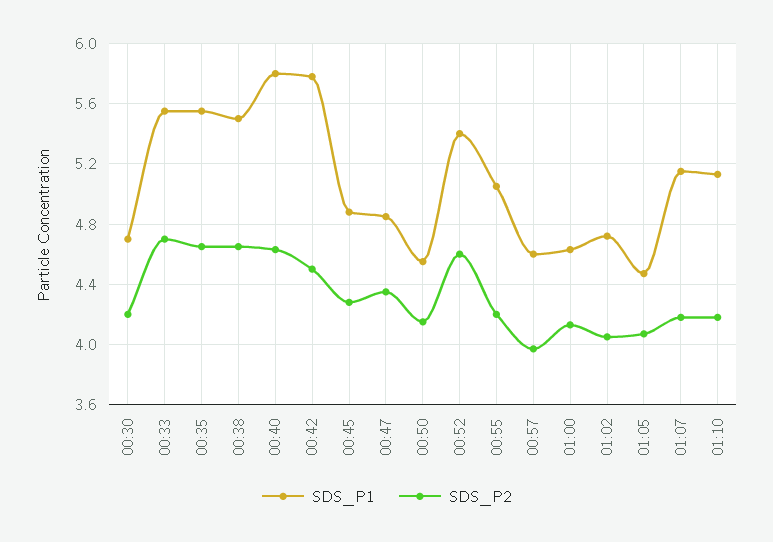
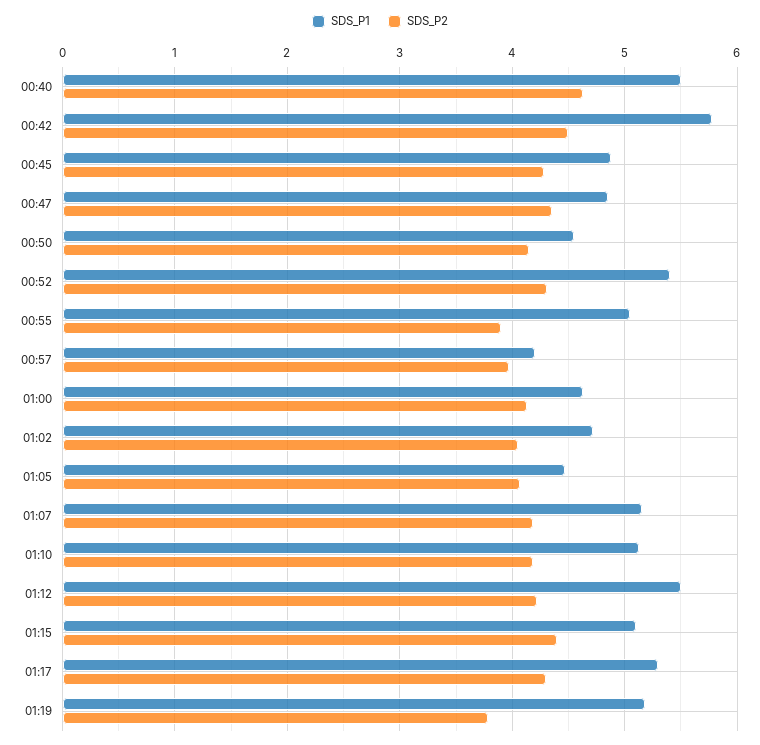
SDS_P1, 00:30: 4.7 -> none
SDS_P2, 00:30: 4.2 -> none
SDS_P1, 00:33: 5.55 -> none
SDS_P2, 00:33: 4.7 -> none
SDS_P1, 00:35: 5.55 -> none
SDS_P2, 00:35: 4.65 -> none
SDS_P1, 00:38: 5.5 -> none
SDS_P2, 00:38: 4.65 -> none
SDS_P1, 00:40: 5.8 -> 5.5
SDS_P2, 00:52: 4.6 -> 4.3
SDS_P2, 00:55: 4.2 -> 3.9
SDS_P1, 00:57: 4.6 -> 4.2
SDS_P1, 01:12: none -> 5.5
SDS_P2, 01:12: none -> 4.2
SDS_P1, 01:15: none -> 5.1
SDS_P2, 01:15: none -> 4.4
SDS_P1, 01:17: none -> 5.3
SDS_P2, 01:17: none -> 4.3
SDS_P1, 01:19: none -> 5.2
SDS_P2, 01:19: none -> 3.8

